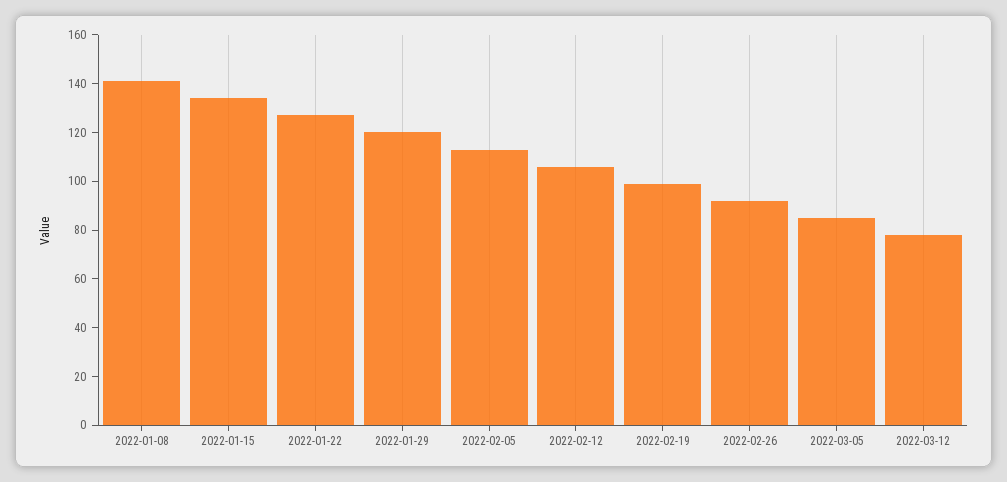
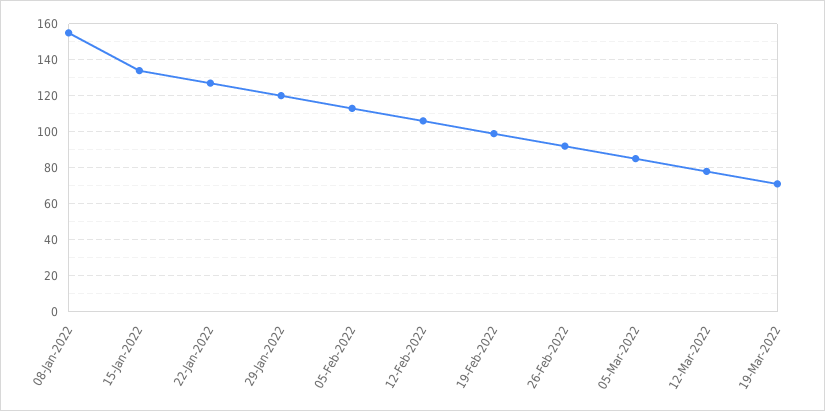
2022-01-08: 140 -> 155
19-Mar-2022: none -> 70

